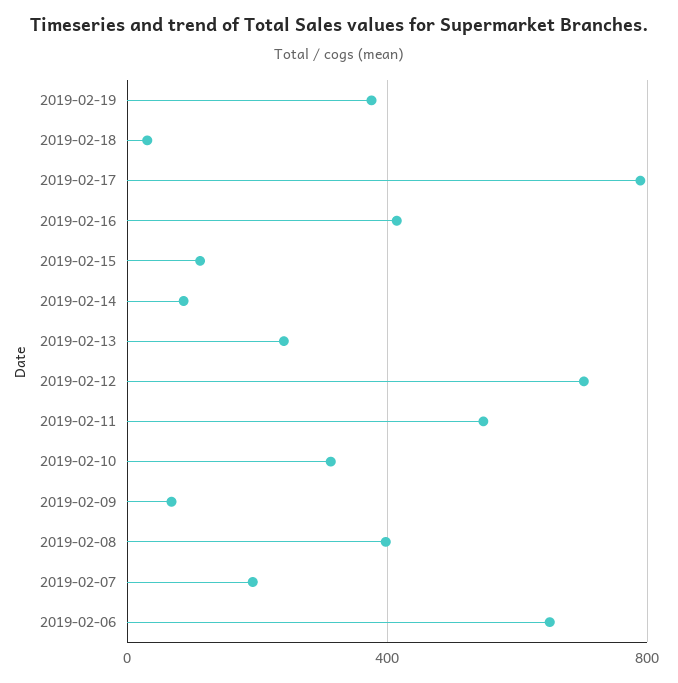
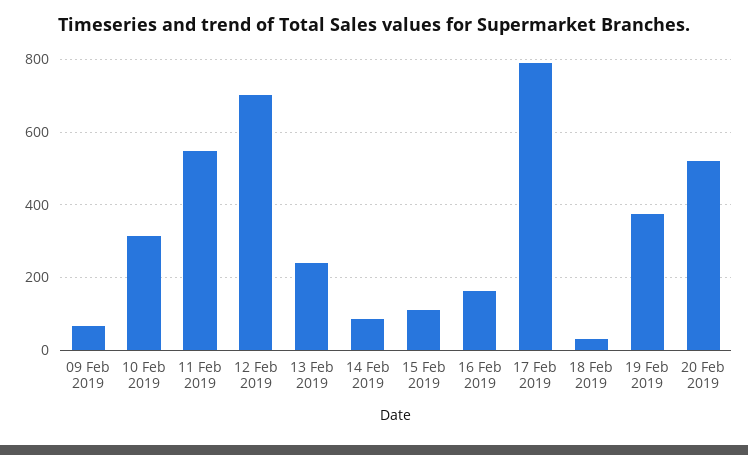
2019-02-16: 400 -> 160
2019-02-08: 400 -> none
2019-02-07: 200 -> none
2019-02-06: 650 -> none
20 Feb 2019: none -> 520

